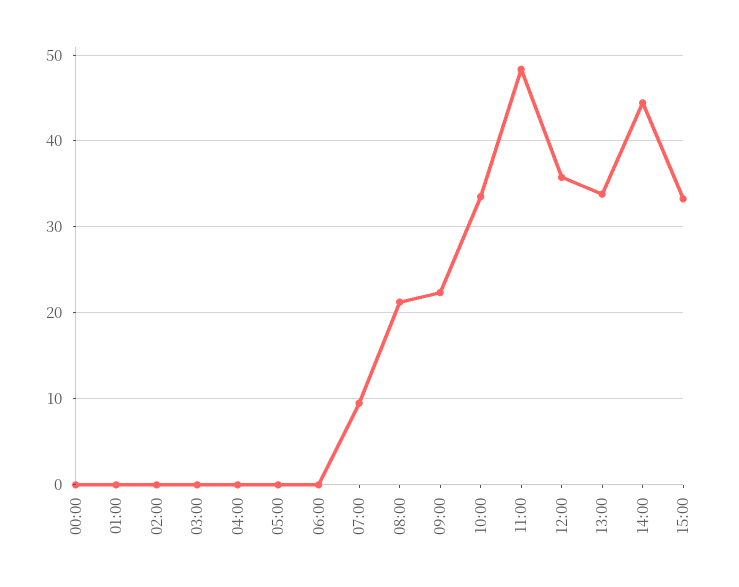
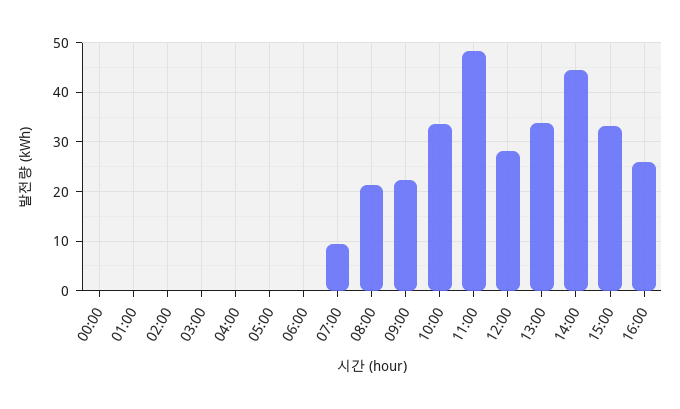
12:00: 36 -> 28
16:00: none -> 26

